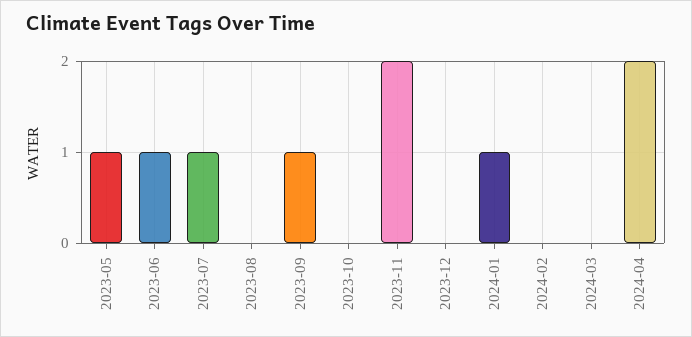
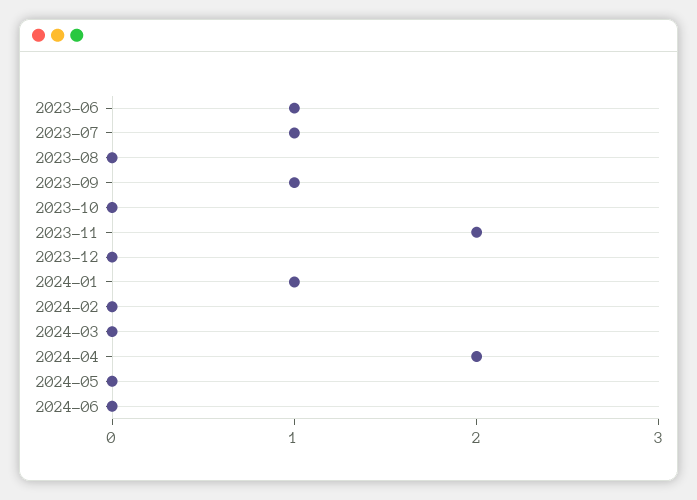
2023-05: 1 -> none
2024-05: none -> 0
2024-06: none -> 0

